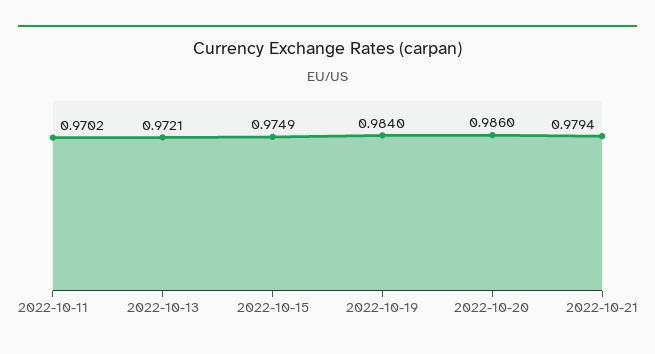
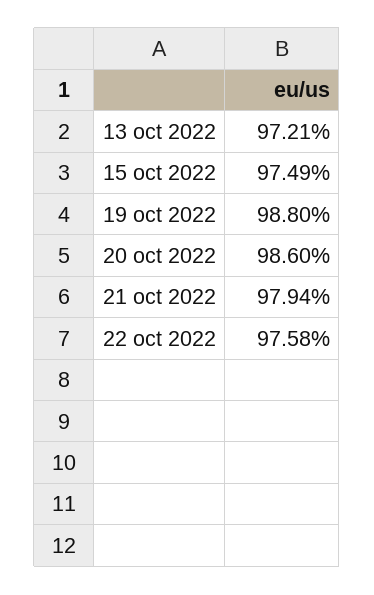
2022-10-11: 0.9702 -> none
2022-10-19: 0.984 -> 0.988
22 oct 2022: none -> 0.9758

